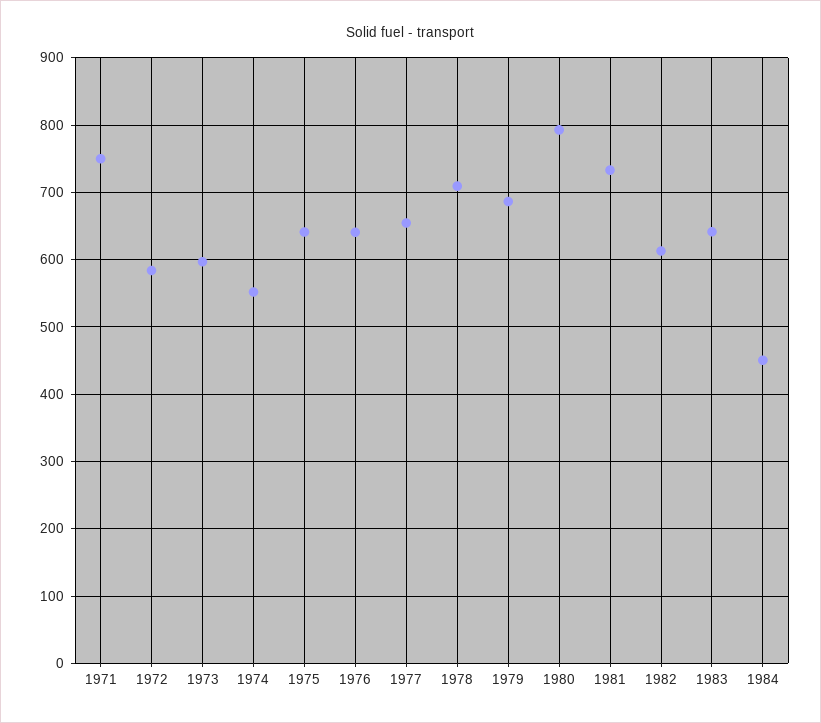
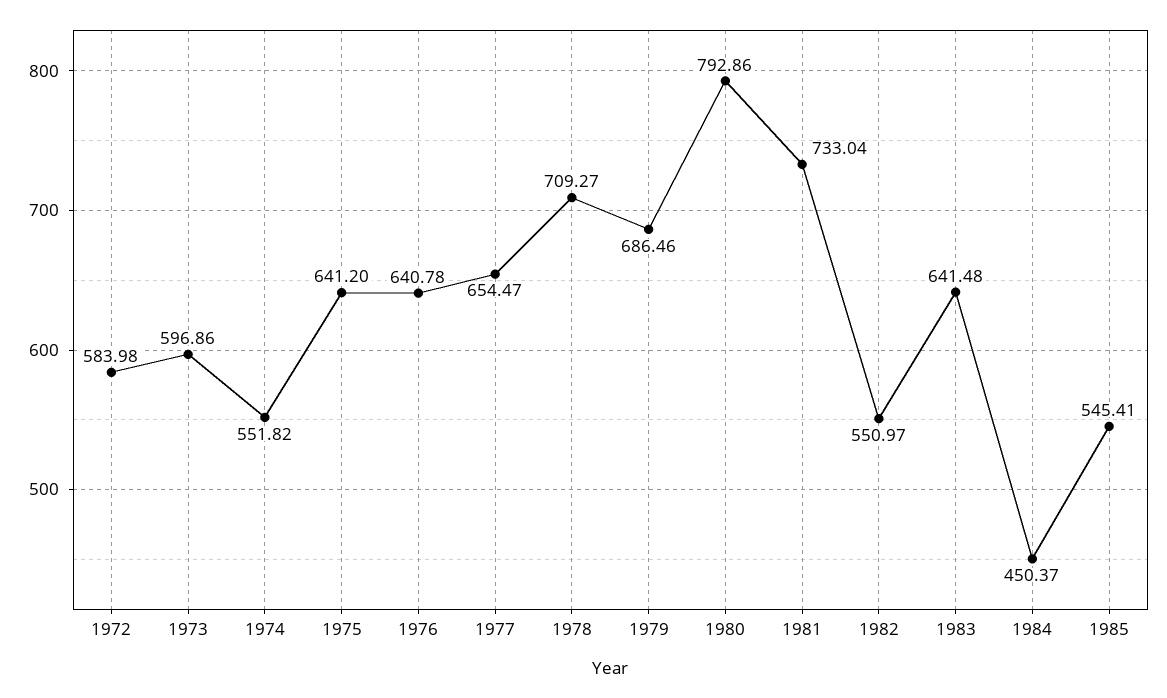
1971: 750 -> none
1982: 610 -> 550.97
1985: none -> 545.41

